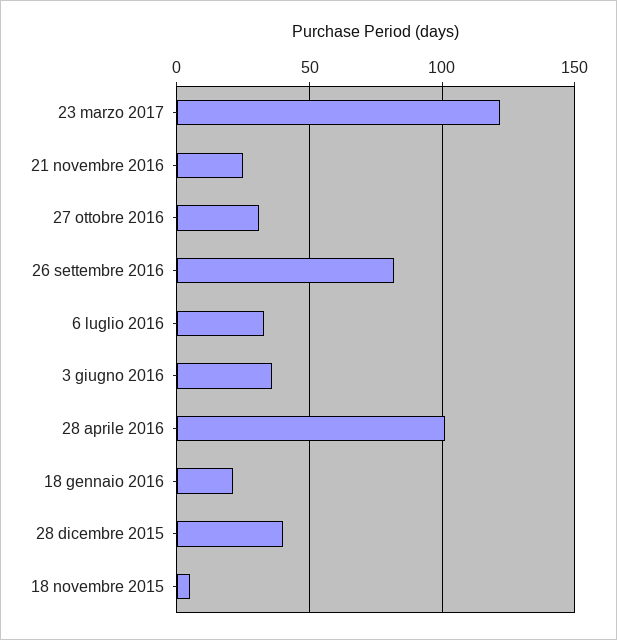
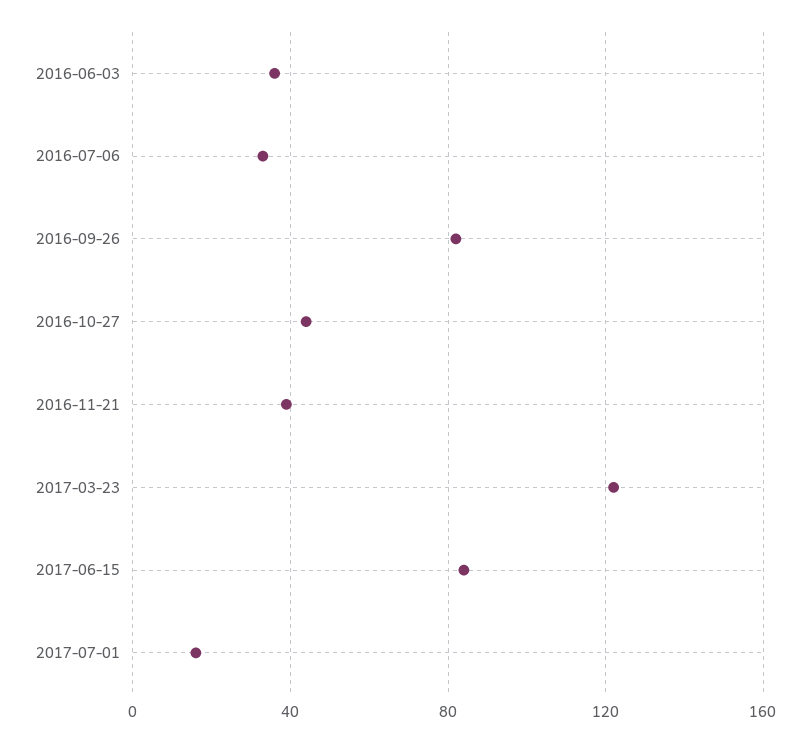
21 novembre 2016: 25 -> 40
27 ottobre 2016: 30 -> 45
28 aprile 2016: 100 -> none
18 gennaio 2016: 20 -> none
28 dicembre 2015: 40 -> none
18 novembre 2015: 5 -> none
2017-06-15: none -> 85
2017-07-01: none -> 15

